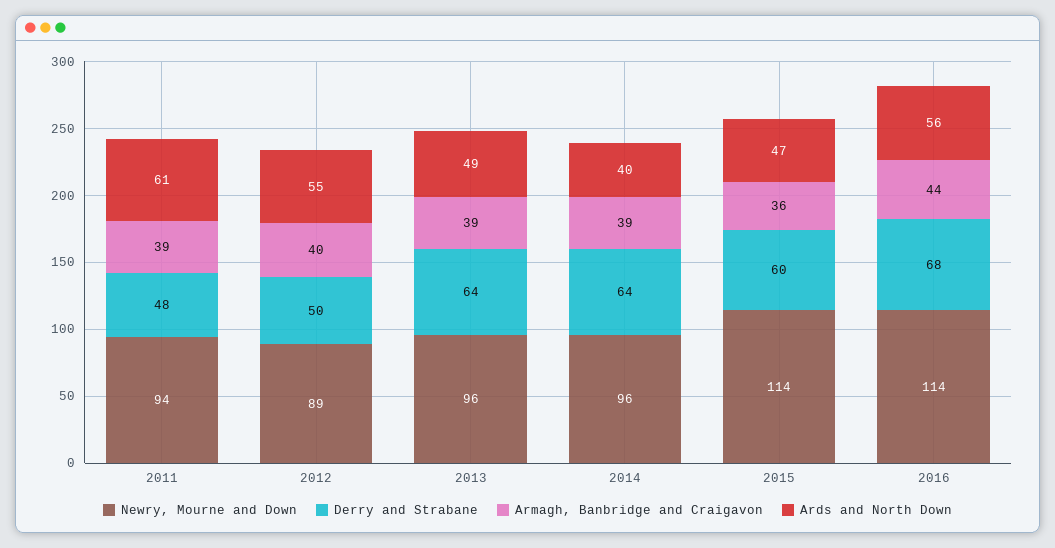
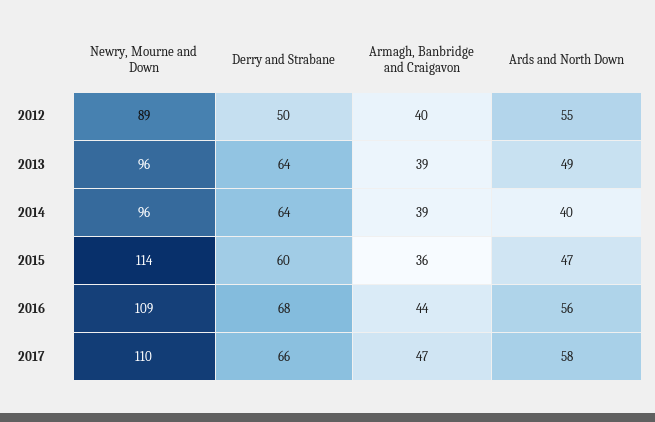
Newry, Mourne and Down, 2011: 94 -> none
Derry and Strabane, 2011: 48 -> none
Armagh, Banbridge and Craigavon, 2011: 39 -> none
Ards and North Down, 2011: 61 -> none
Newry, Mourne and Down, 2016: 114 -> 109
Newry, Mourne and Down, 2017: none -> 110
Derry and Strabane, 2017: none -> 66
Armagh, Banbridge and Craigavon, 2017: none -> 47
Ards and North Down, 2017: none -> 58

